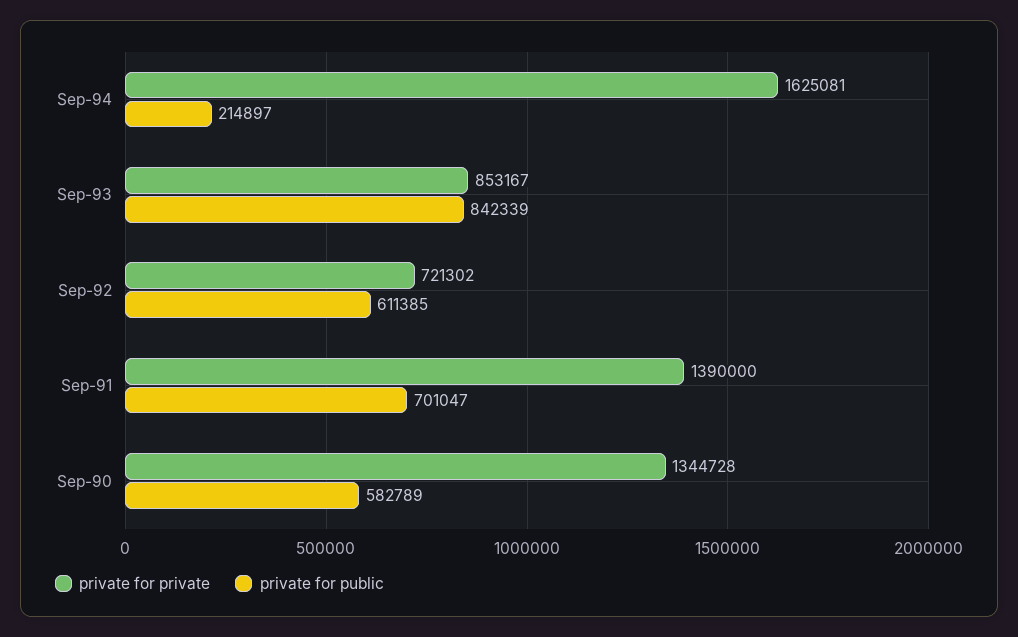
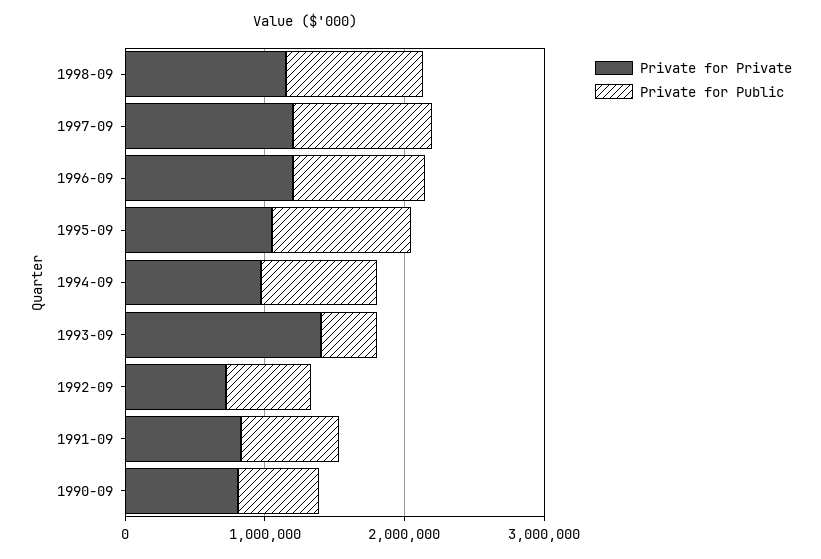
private for private, Sep-94: 1625081 -> 1000000
private for public, Sep-94: 214897 -> 800000
private for private, Sep-93: 853167 -> 1400000
private for public, Sep-93: 842339 -> 400000
private for private, Sep-91: 1390000 -> 800000
private for private, Sep-90: 1344728 -> 800000
private for private, 1998-09: none -> 1200000
private for public, 1998-09: none -> 1000000
private for private, 1997-09: none -> 1200000
private for public, 1997-09: none -> 1000000
private for private, 1996-09: none -> 1200000
private for public, 1996-09: none -> 1000000
private for private, 1995-09: none -> 1000000
private for public, 1995-09: none -> 1000000

